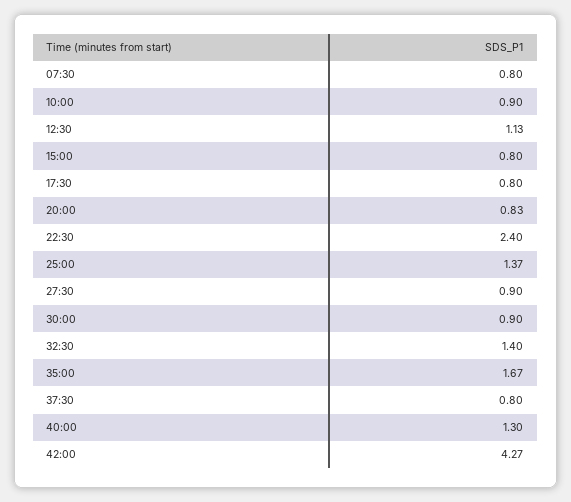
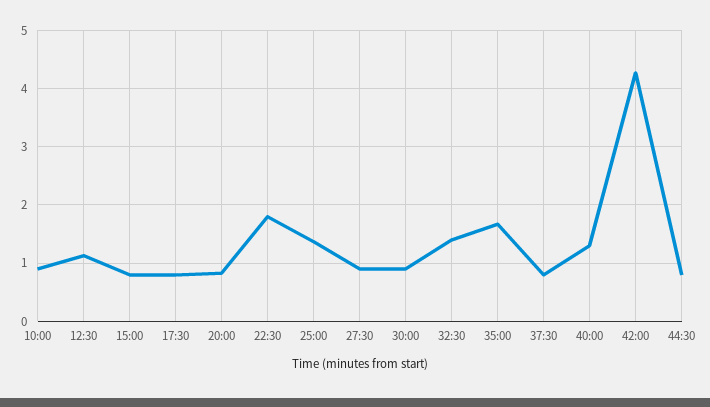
07:30: 0.8 -> none
22:30: 2.4 -> 1.8
44:30: none -> 0.8

